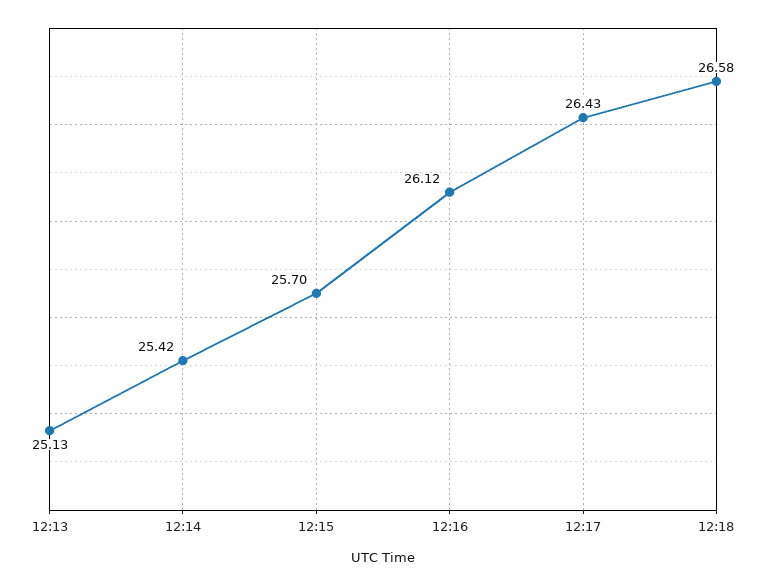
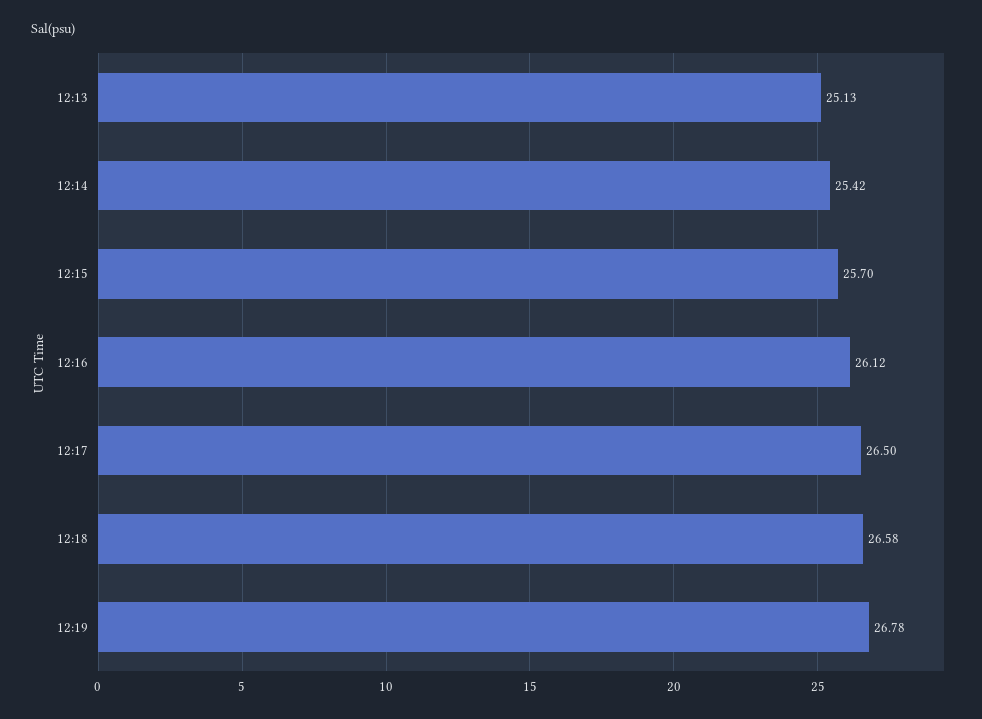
12:17: 26.43 -> 26.5
12:19: none -> 26.78

